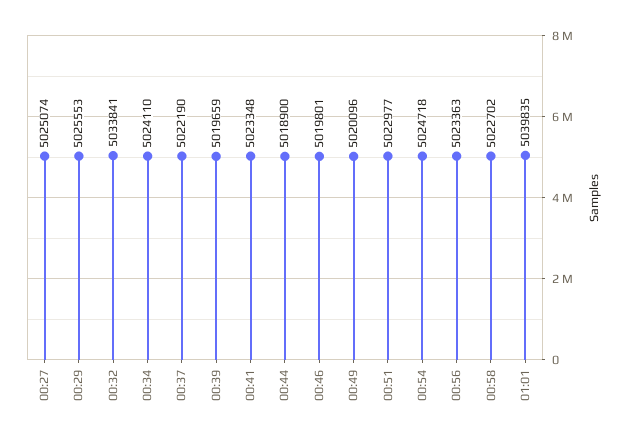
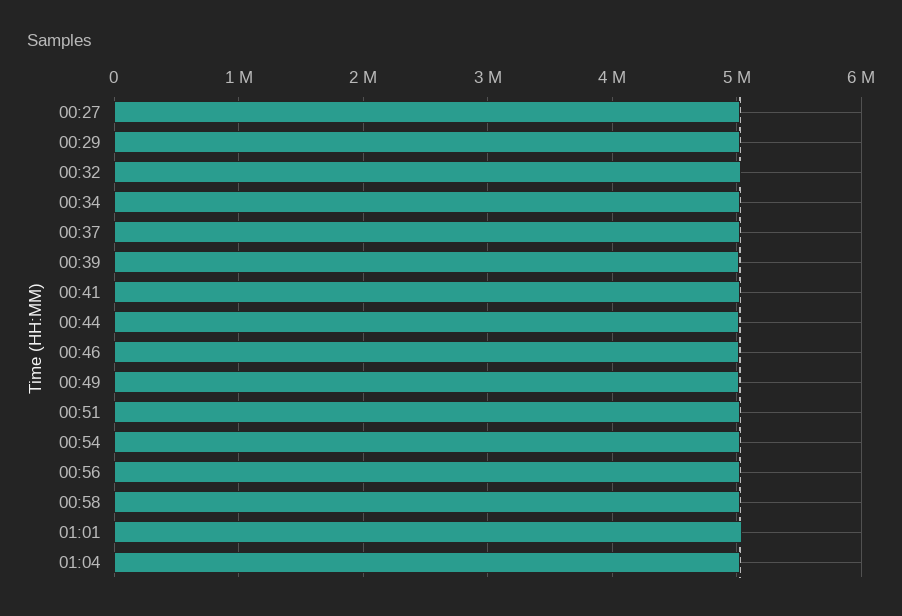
01:04: none -> 5000000

